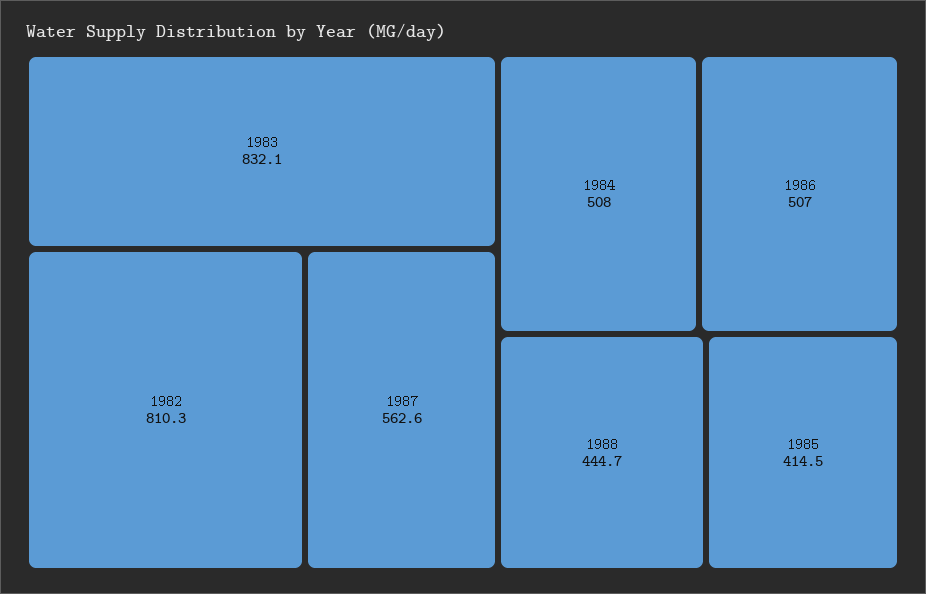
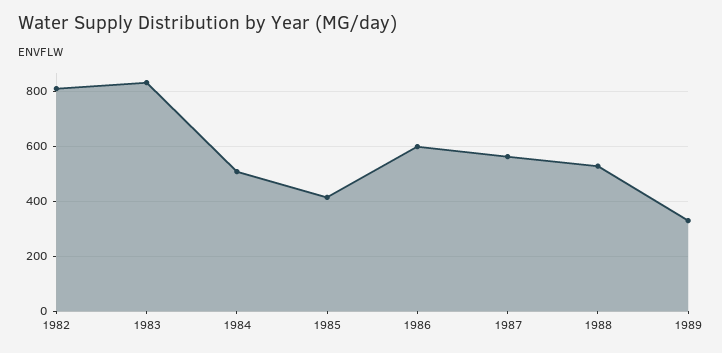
1986: 507 -> 600
1988: 444.7 -> 525
1989: none -> 325

